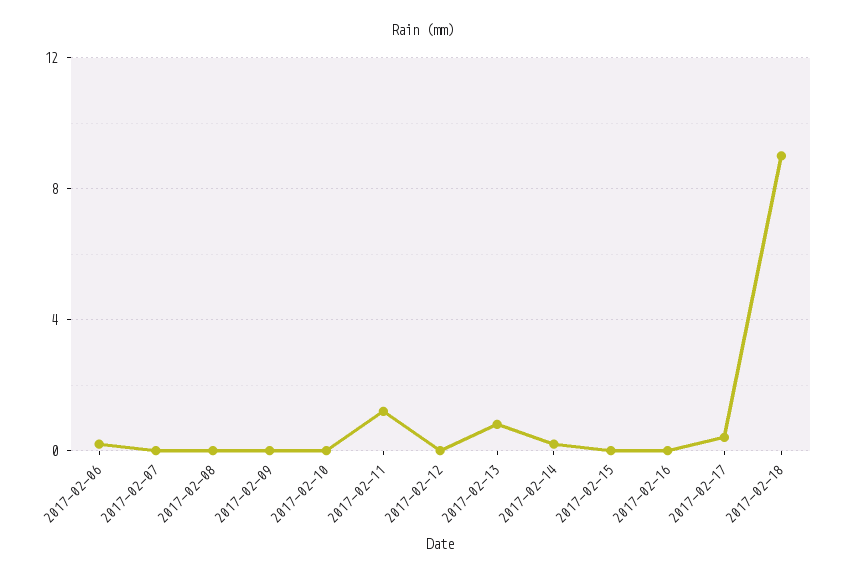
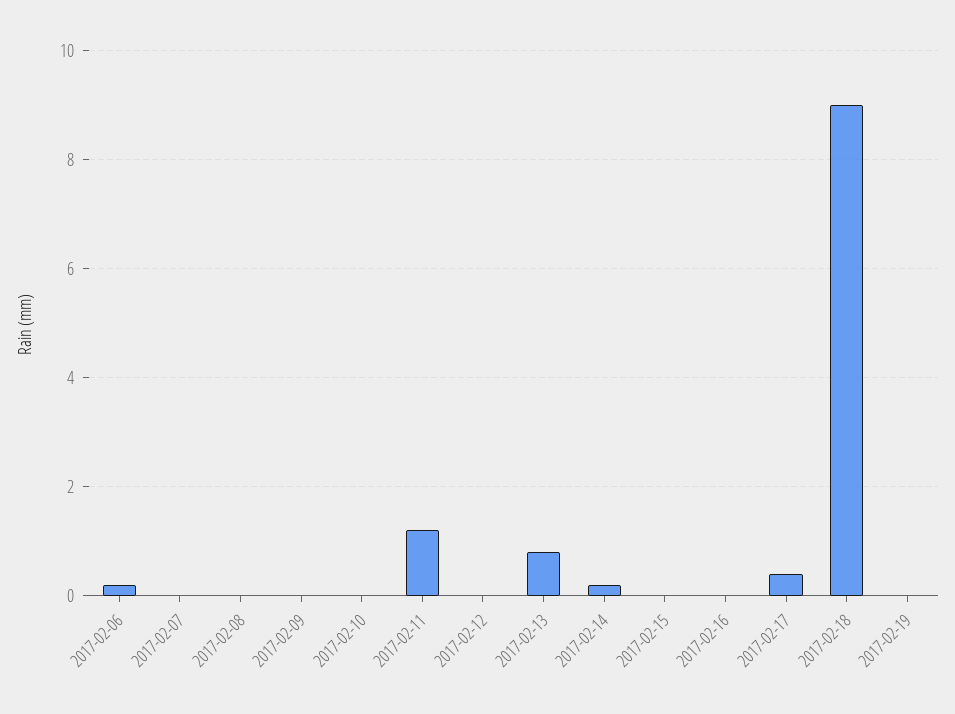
2017-02-19: none -> 0

